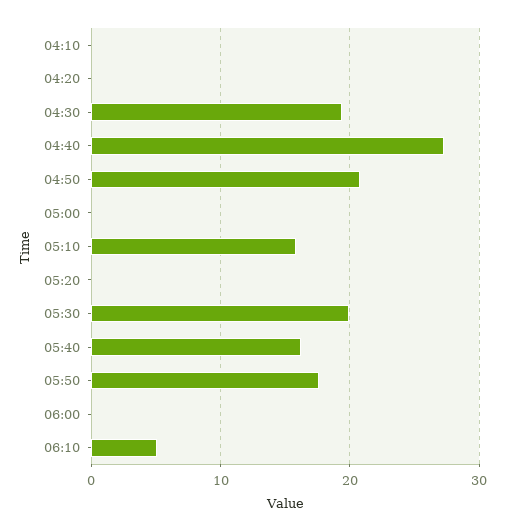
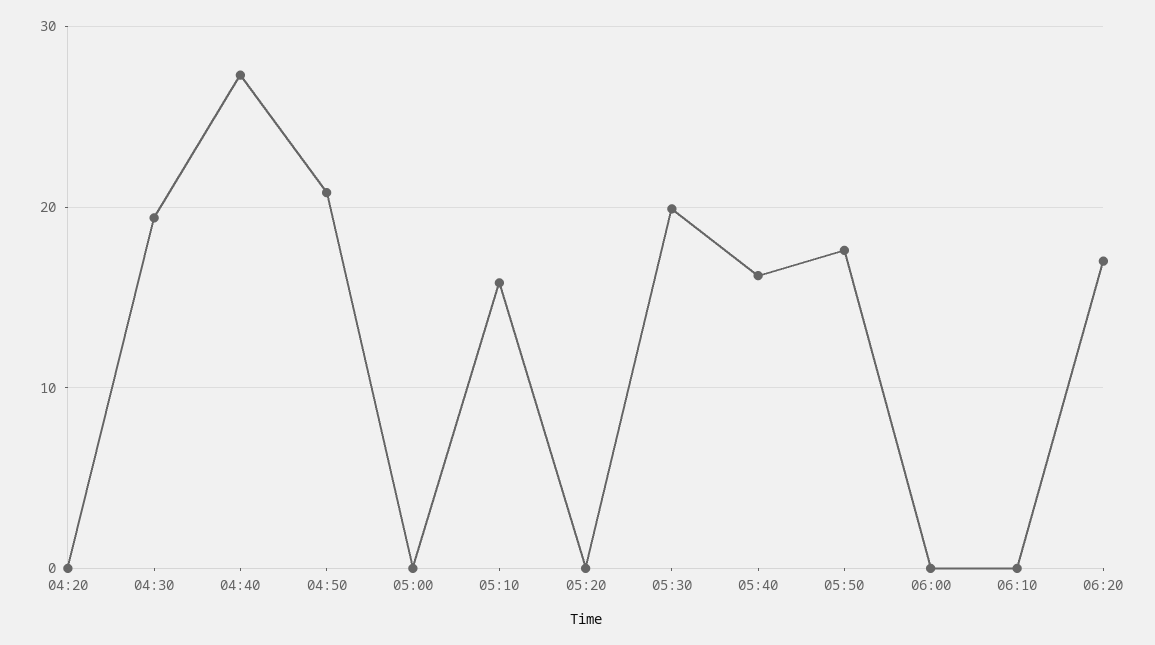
04:10: 0 -> none
06:10: 5 -> 0
06:20: none -> 17

